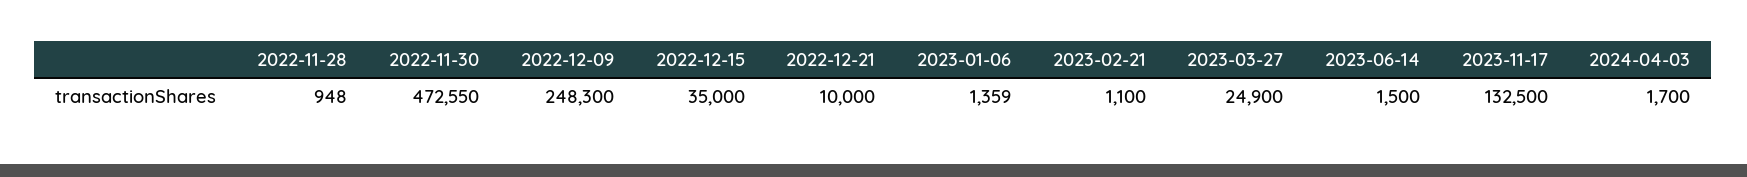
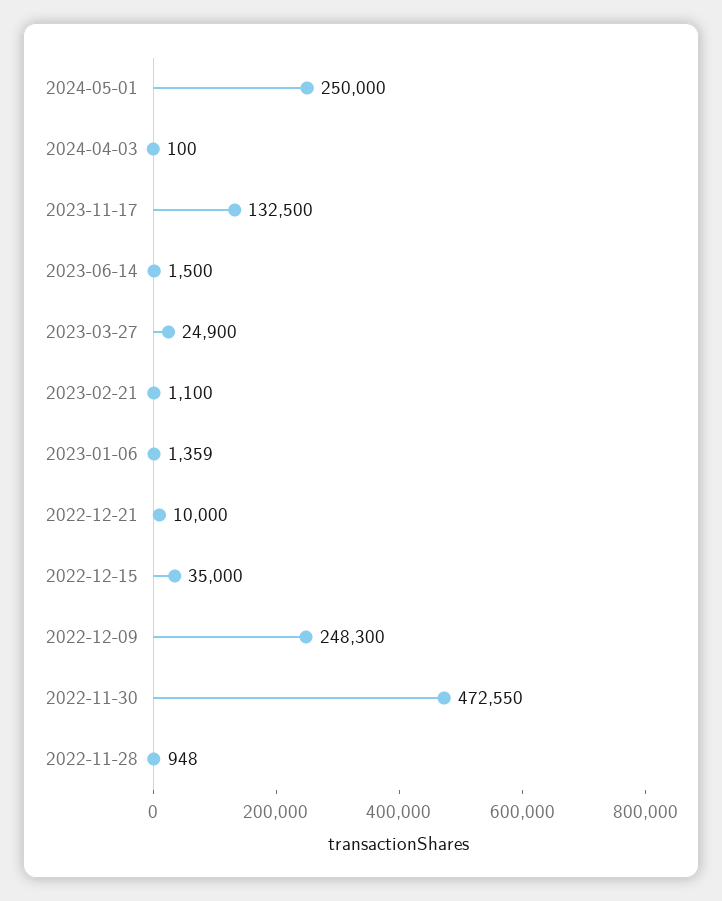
2024-04-03: 1700 -> 100
2024-05-01: none -> 250000

